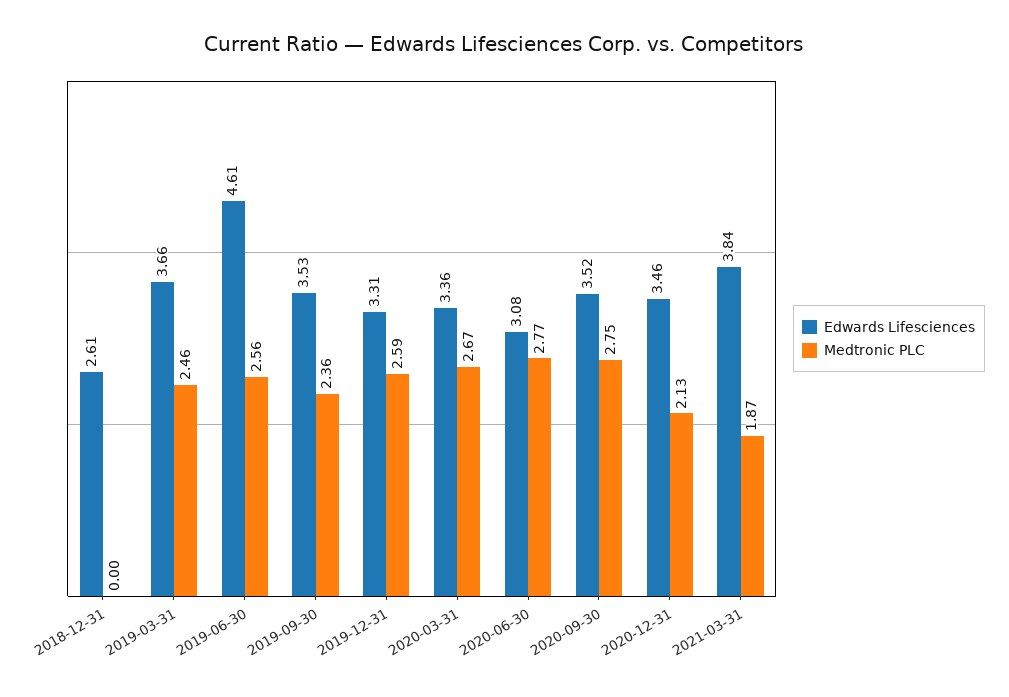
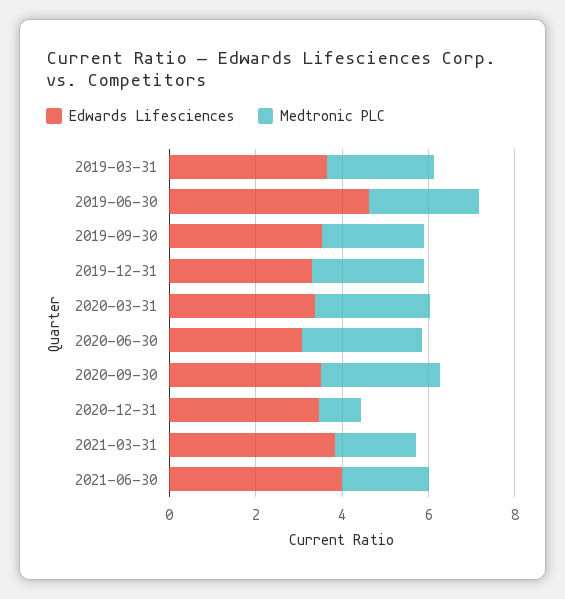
Edwards Lifesciences, 2018-12-31: 2.61 -> none
Medtronic PLC, 2018-12-31: 0 -> none
Medtronic PLC, 2020-12-31: 2.13 -> 1
Edwards Lifesciences, 2021-06-30: none -> 4
Medtronic PLC, 2021-06-30: none -> 2

